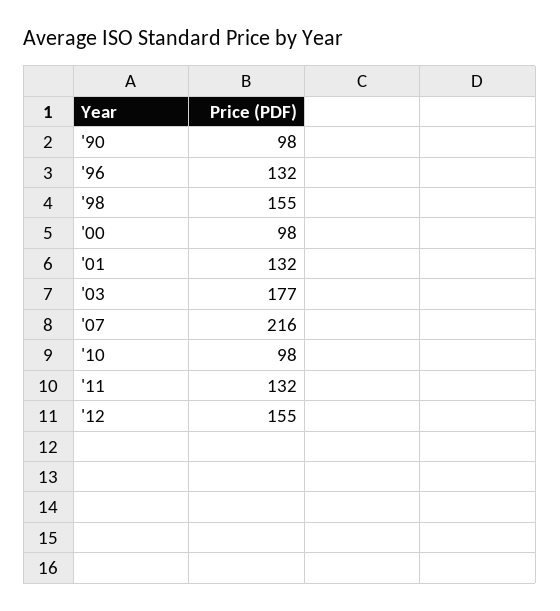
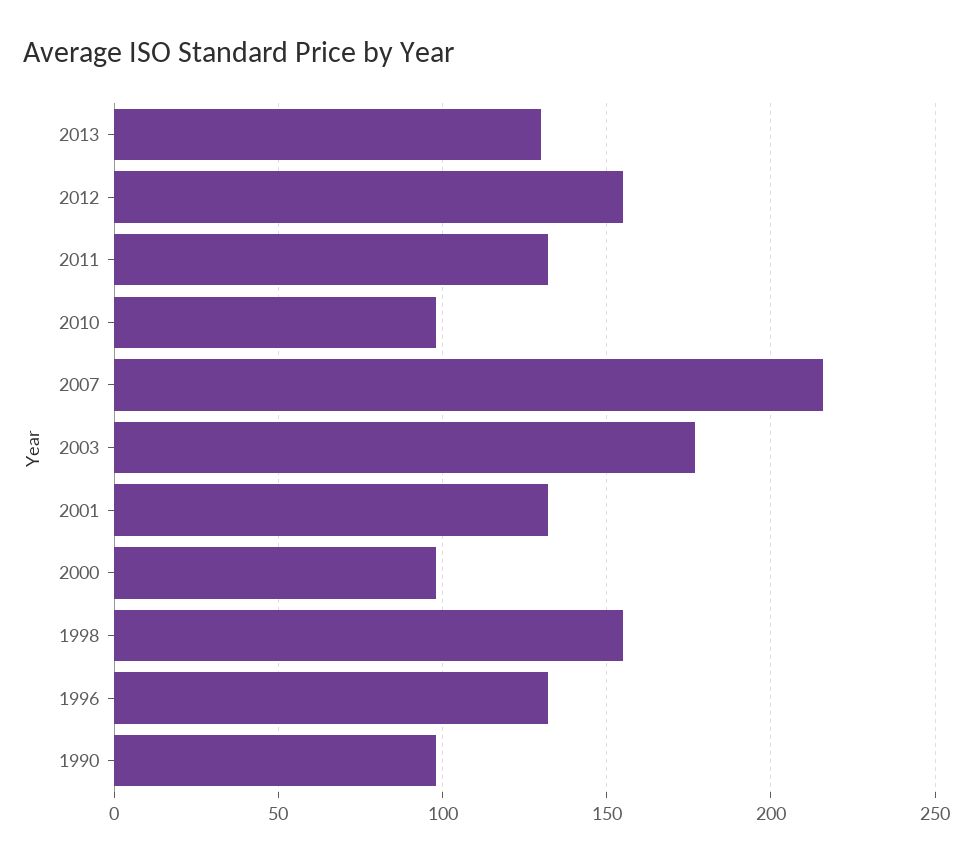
2013: none -> 130

